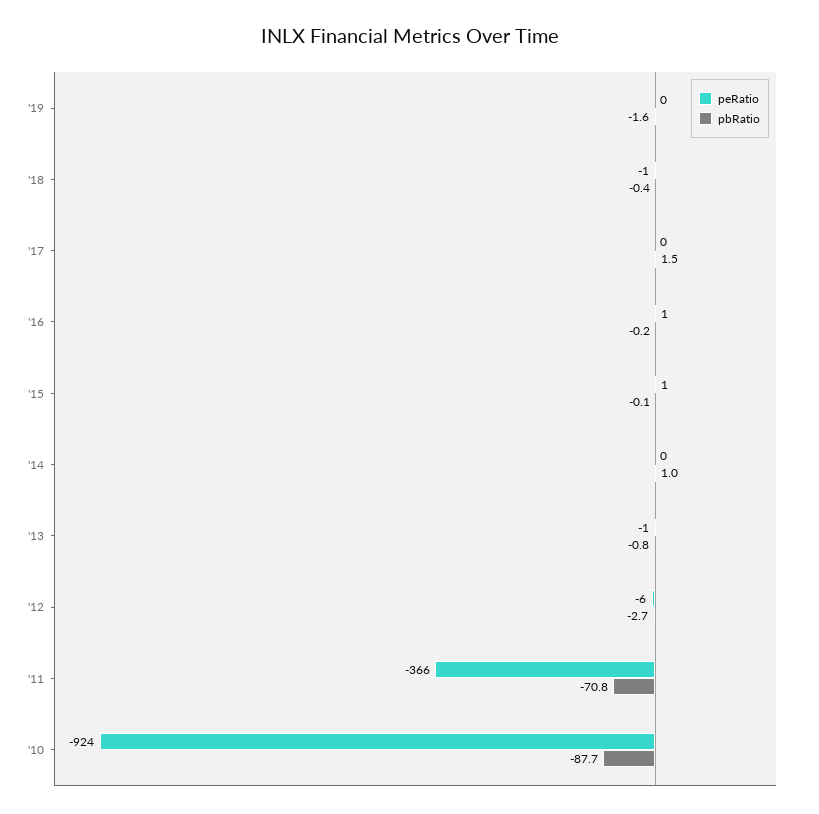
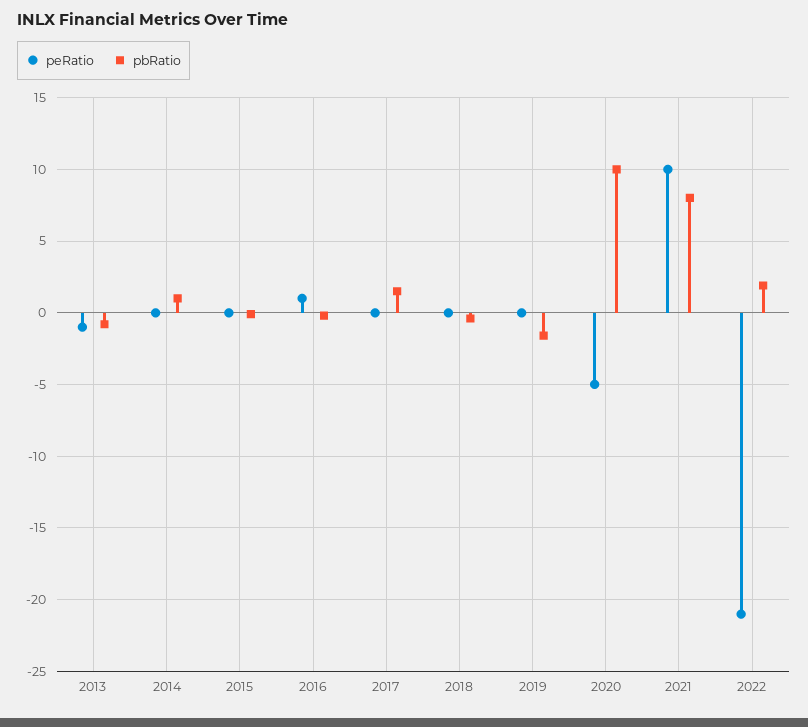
peRatio, '18: -1 -> 0
peRatio, '15: 1 -> 0
peRatio, '12: -6 -> none
pbRatio, '12: -2.7 -> none
peRatio, '11: -366 -> none
pbRatio, '11: -70.8 -> none
peRatio, '10: -924 -> none
pbRatio, '10: -87.7 -> none
peRatio, 2020: none -> -5
pbRatio, 2020: none -> 10
peRatio, 2021: none -> 10
pbRatio, 2021: none -> 8
peRatio, 2022: none -> -21
pbRatio, 2022: none -> 2

